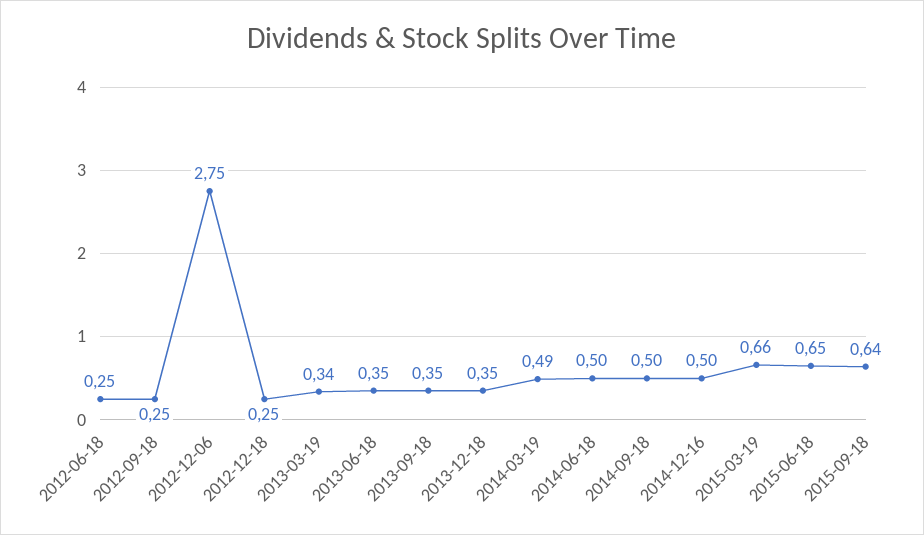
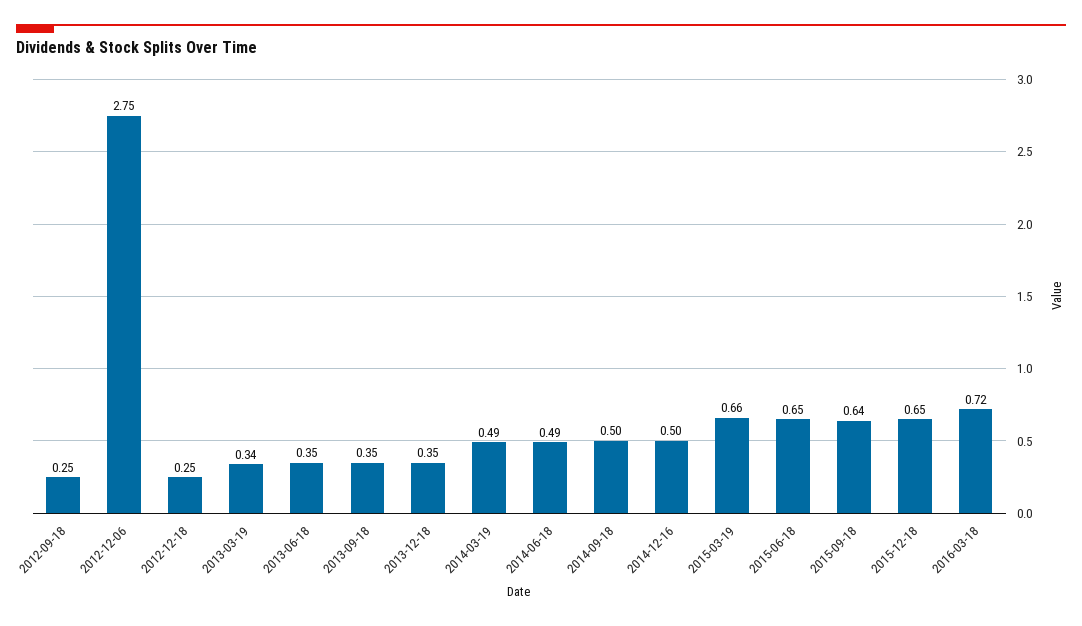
2012-06-18: 0.25 -> none
2014-06-18: 0.5 -> 0.49
2015-12-18: none -> 0.65
2016-03-18: none -> 0.72

